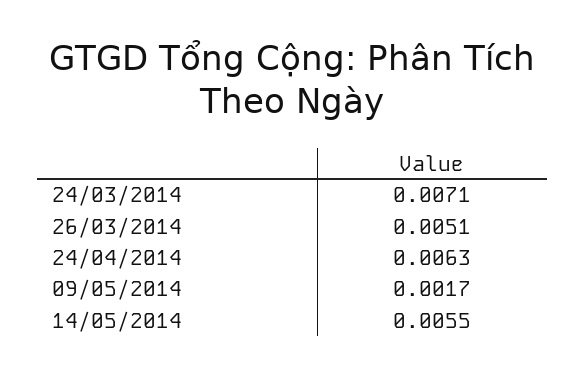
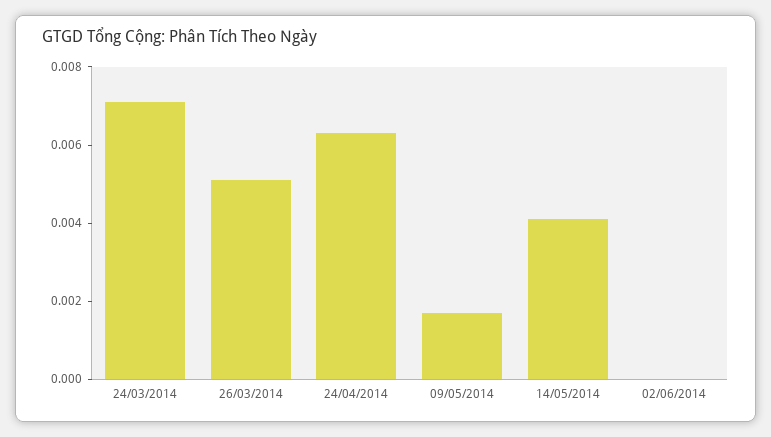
14/05/2014: 0.0055 -> 0.004
02/06/2014: none -> 0

